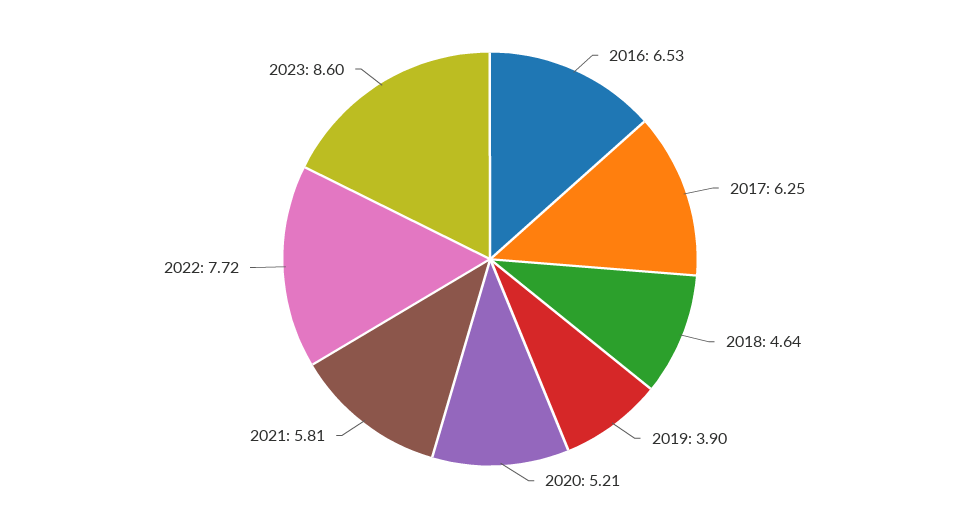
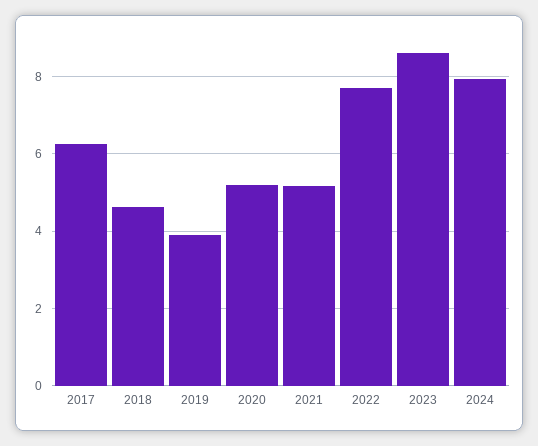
2016: 6.53 -> none
2021: 5.81 -> 5.2
2024: none -> 8

